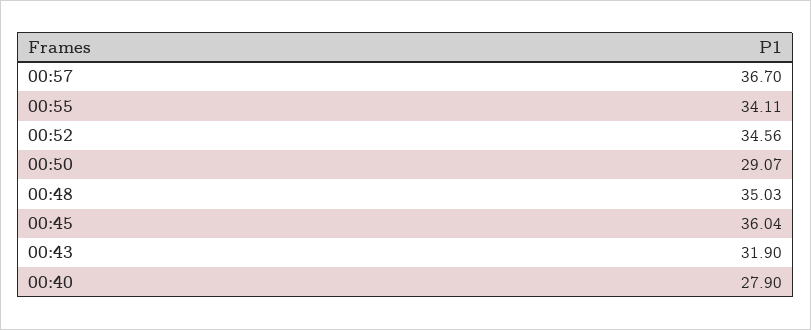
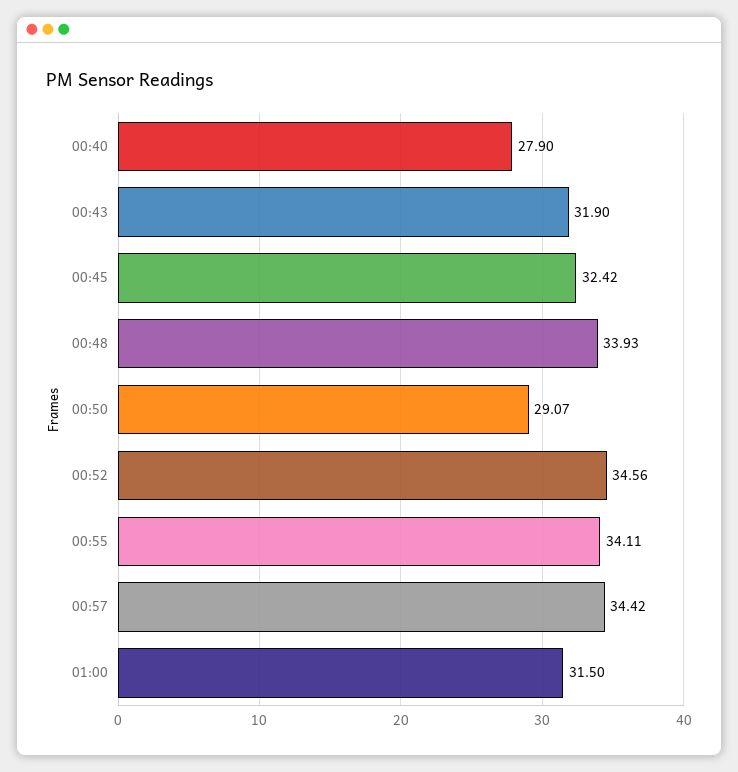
00:57: 36.7 -> 34.42
00:48: 35.03 -> 33.93
00:45: 36.04 -> 32.42
01:00: none -> 31.5

